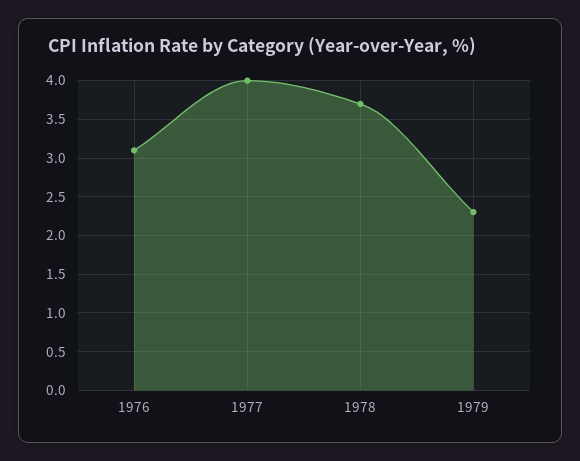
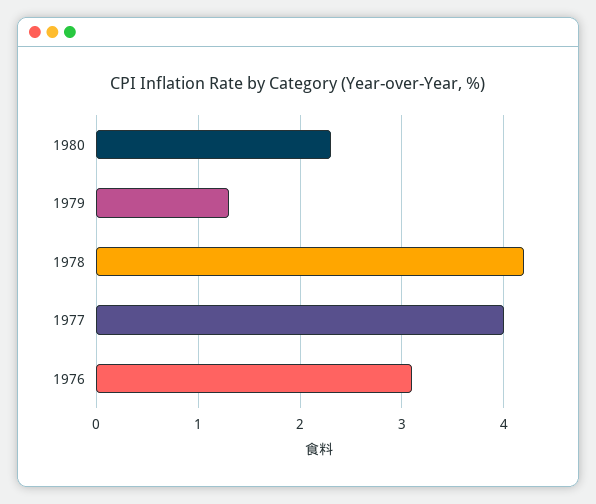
1978: 3.7 -> 4.2
1979: 2.3 -> 1.3
1980: none -> 2.3

